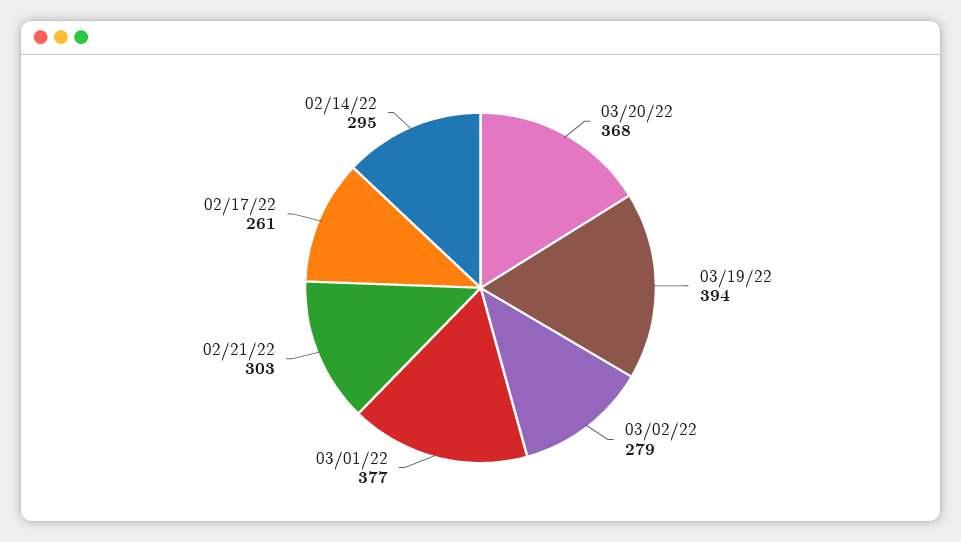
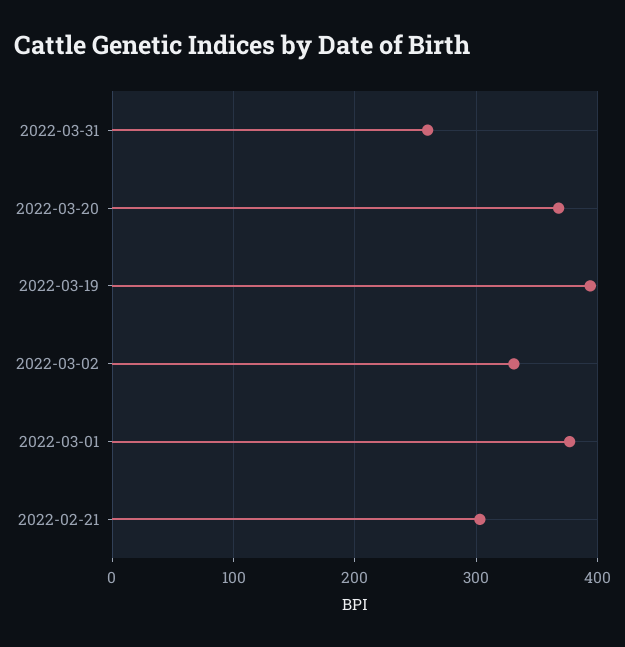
03/02/22: 279 -> 330
02/17/22: 261 -> none
02/14/22: 295 -> none
2022-03-31: none -> 260

